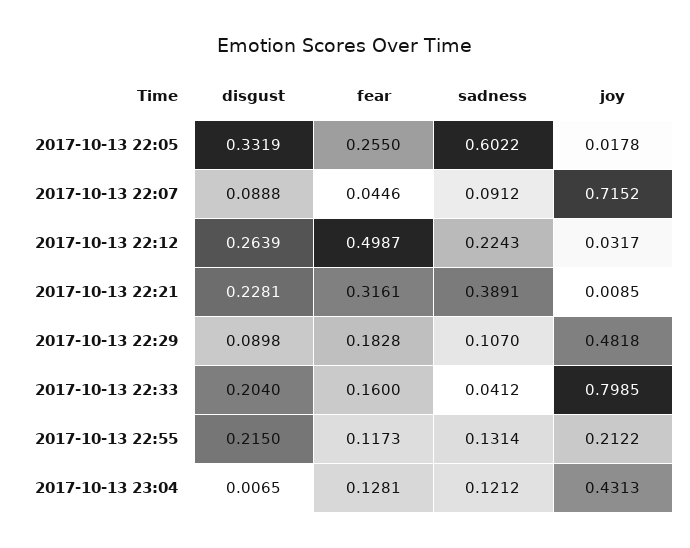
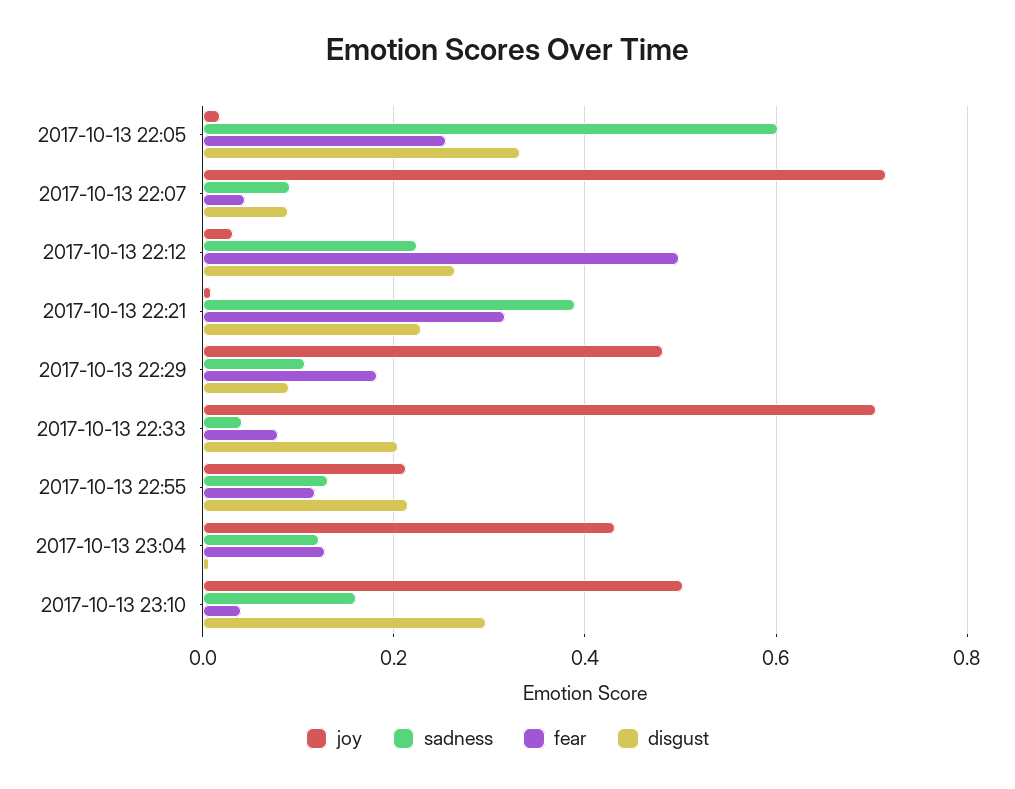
fear, 2017-10-13 22:33: 0.16 -> 0.08
joy, 2017-10-13 22:33: 0.7985 -> 0.7
joy, 2017-10-13 23:10: none -> 0.5
sadness, 2017-10-13 23:10: none -> 0.16
fear, 2017-10-13 23:10: none -> 0.04
disgust, 2017-10-13 23:10: none -> 0.3

